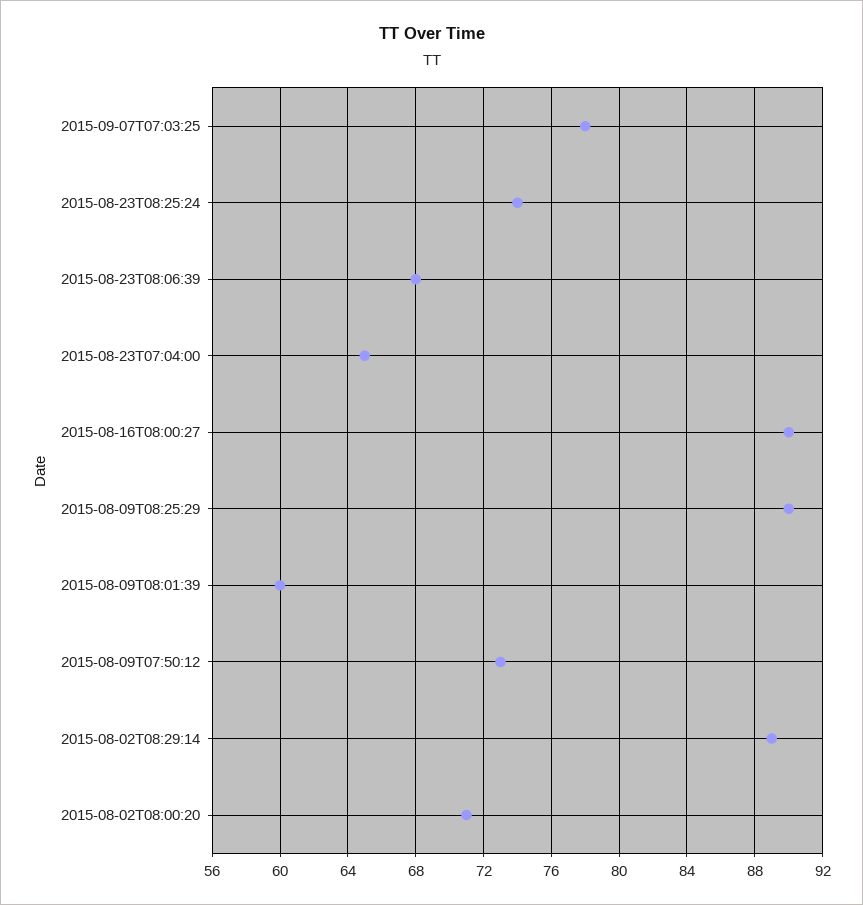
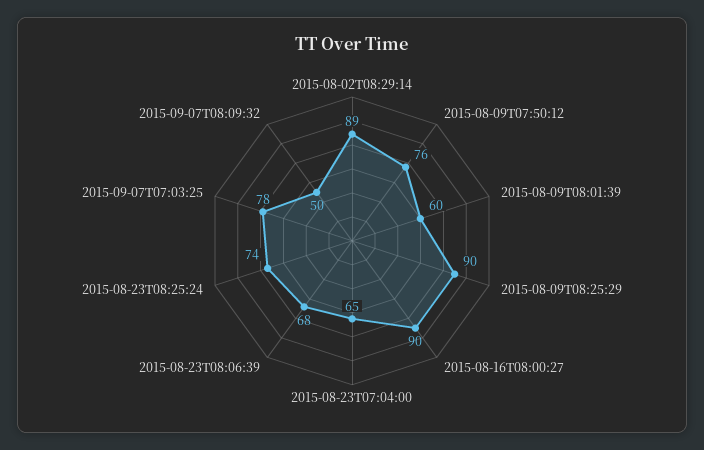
2015-08-09T07:50:12: 73 -> 76
2015-08-02T08:00:20: 71 -> none
2015-09-07T08:09:32: none -> 50

